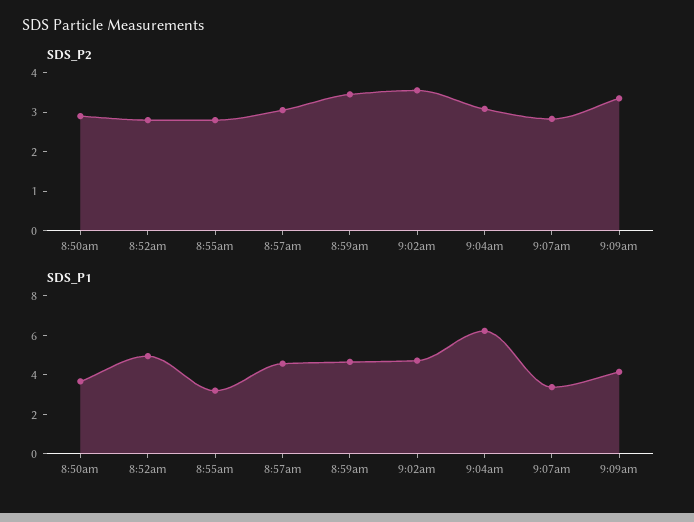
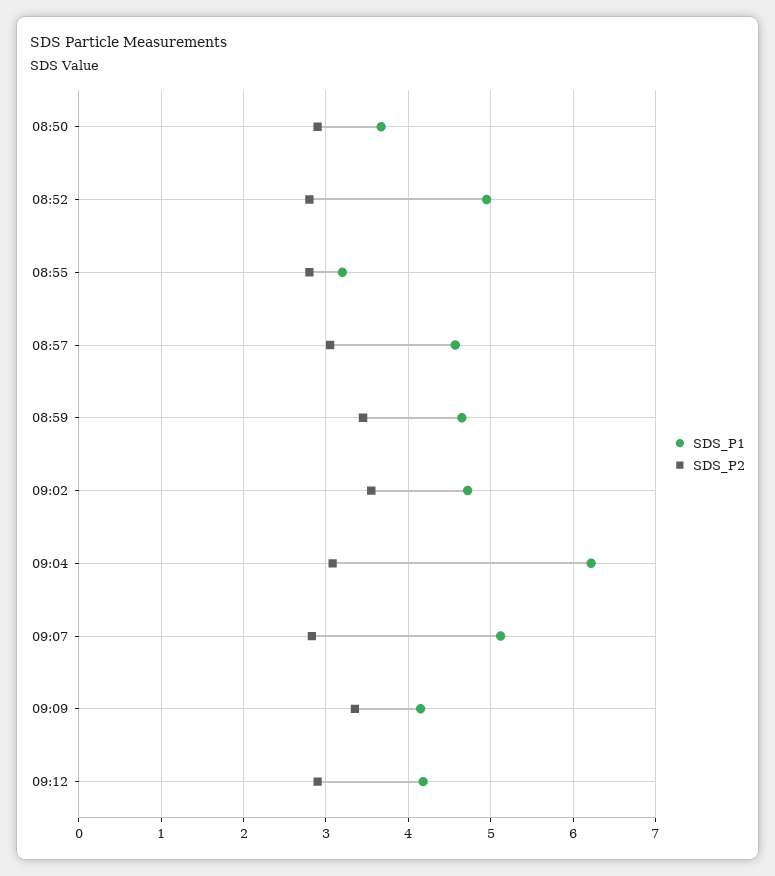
SDS_P1, 9:07am: 3.5 -> 5.1
SDS_P1, 09:12: none -> 4.2
SDS_P2, 09:12: none -> 2.9

